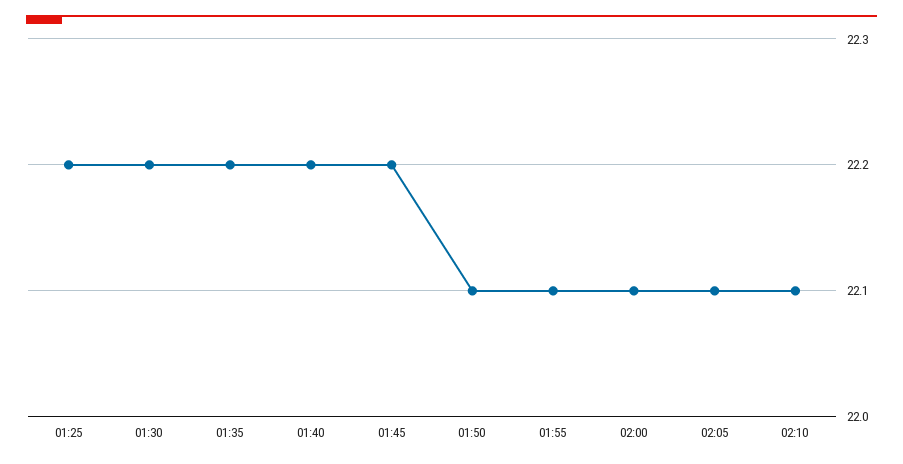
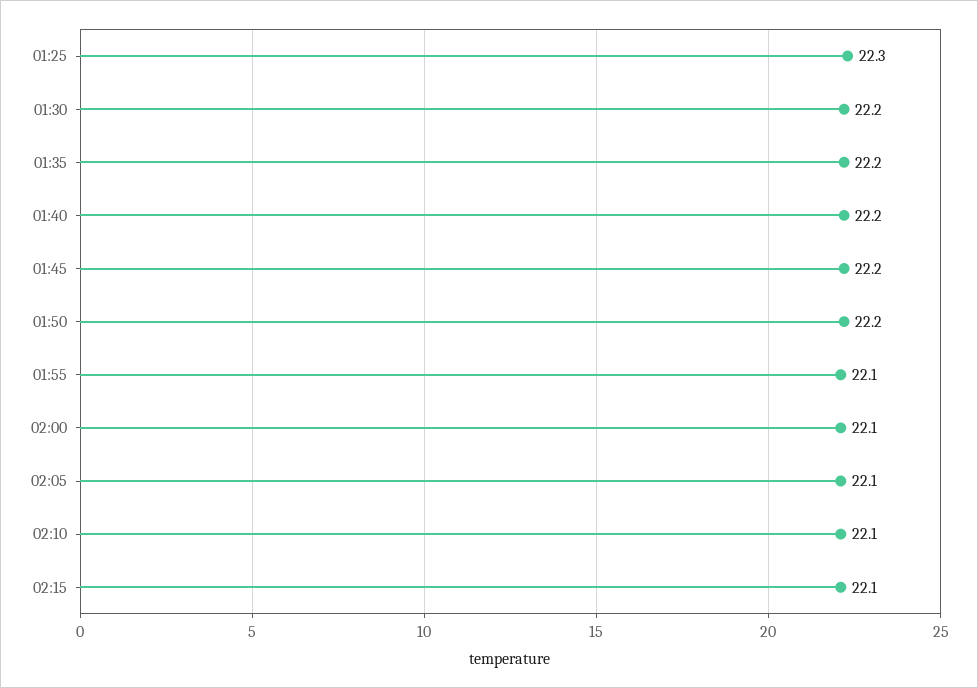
01:25: 22.2 -> 22.3
01:50: 22.1 -> 22.2
02:15: none -> 22.1

